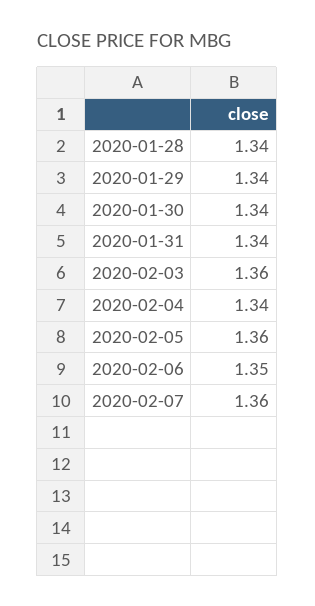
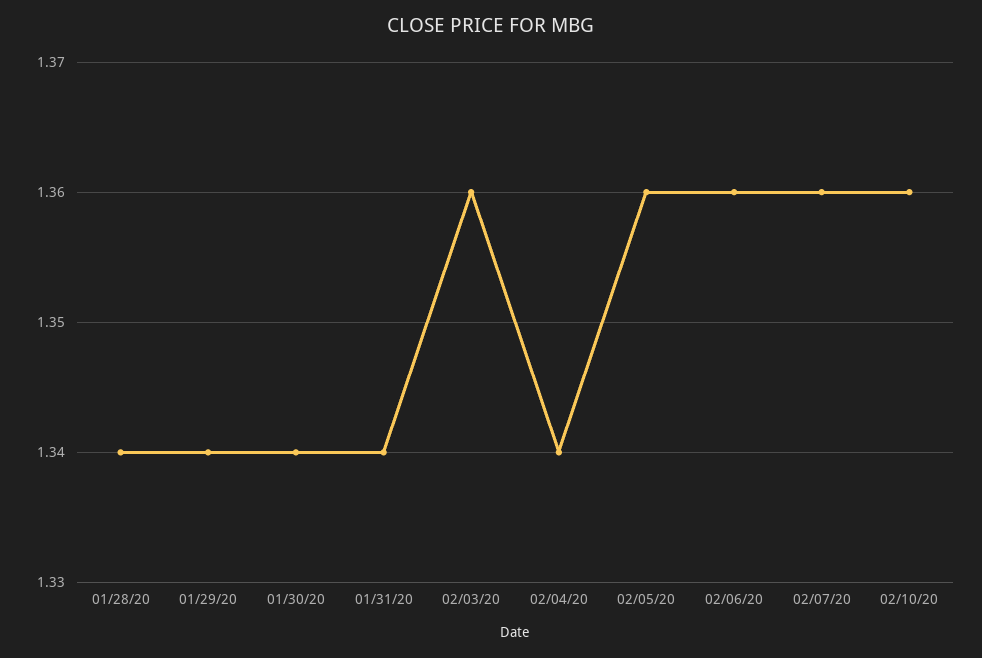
2020-02-06: 1.35 -> 1.36
02/10/20: none -> 1.36

